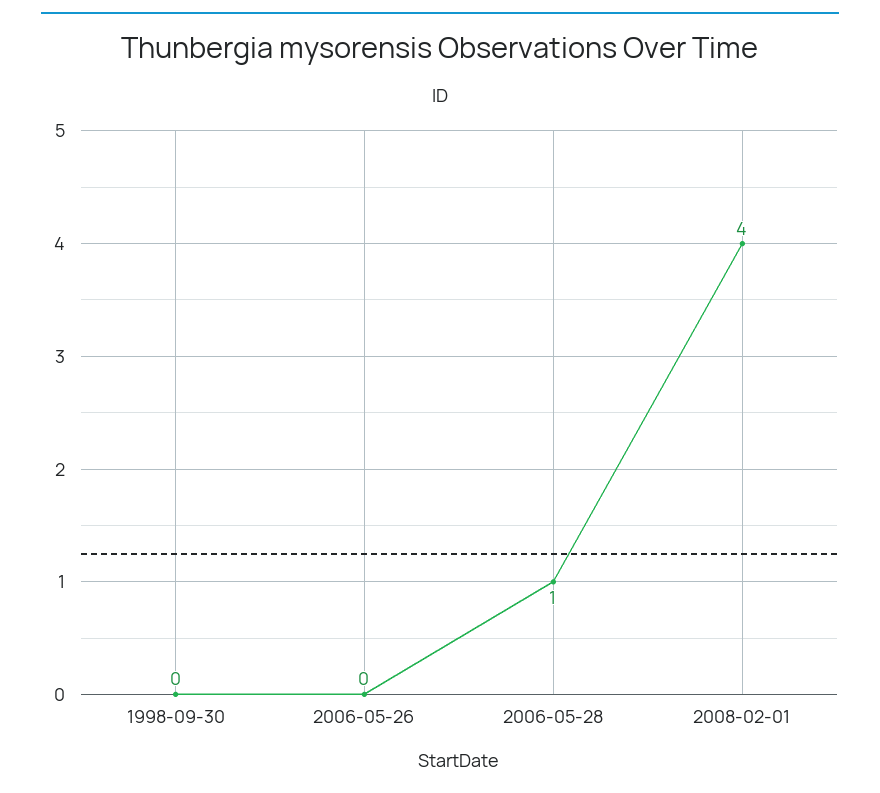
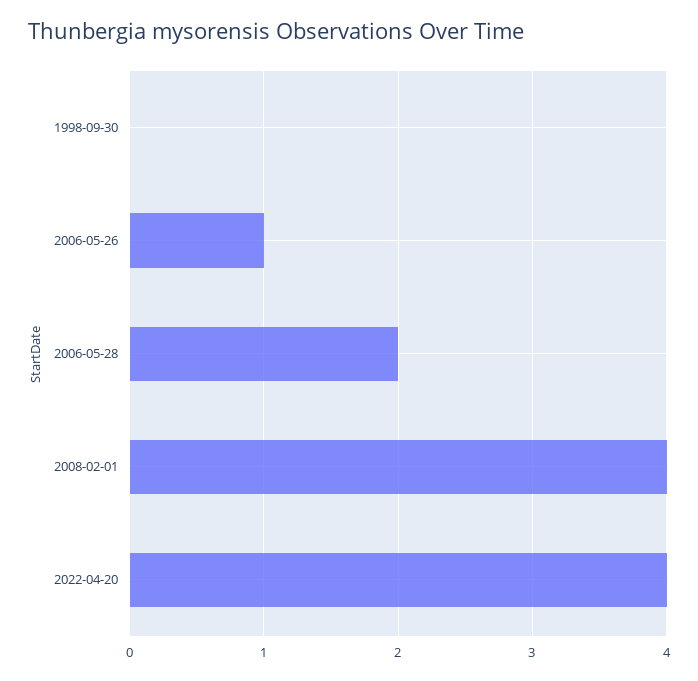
2006-05-26: 0 -> 1
2006-05-28: 1 -> 2
2022-04-20: none -> 4

